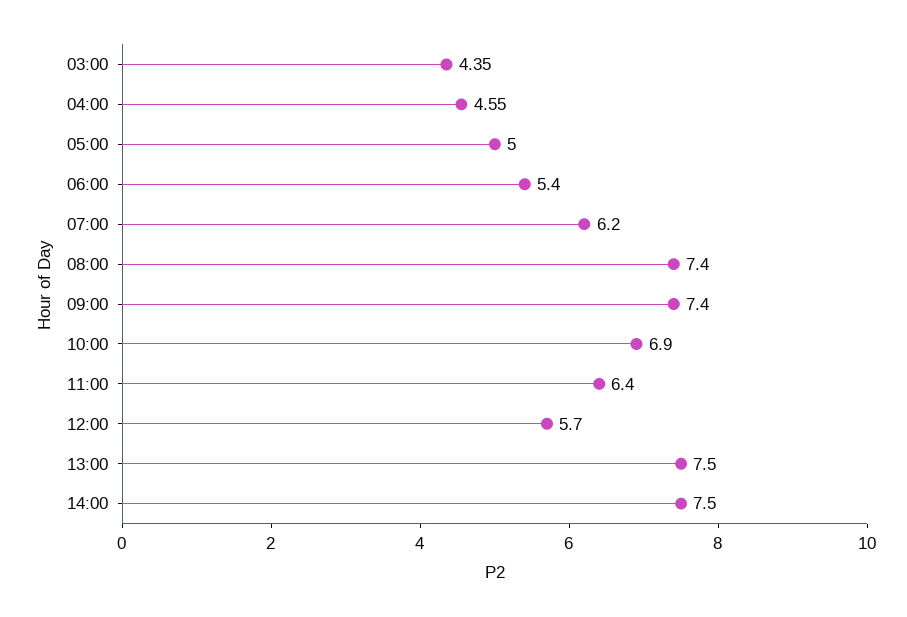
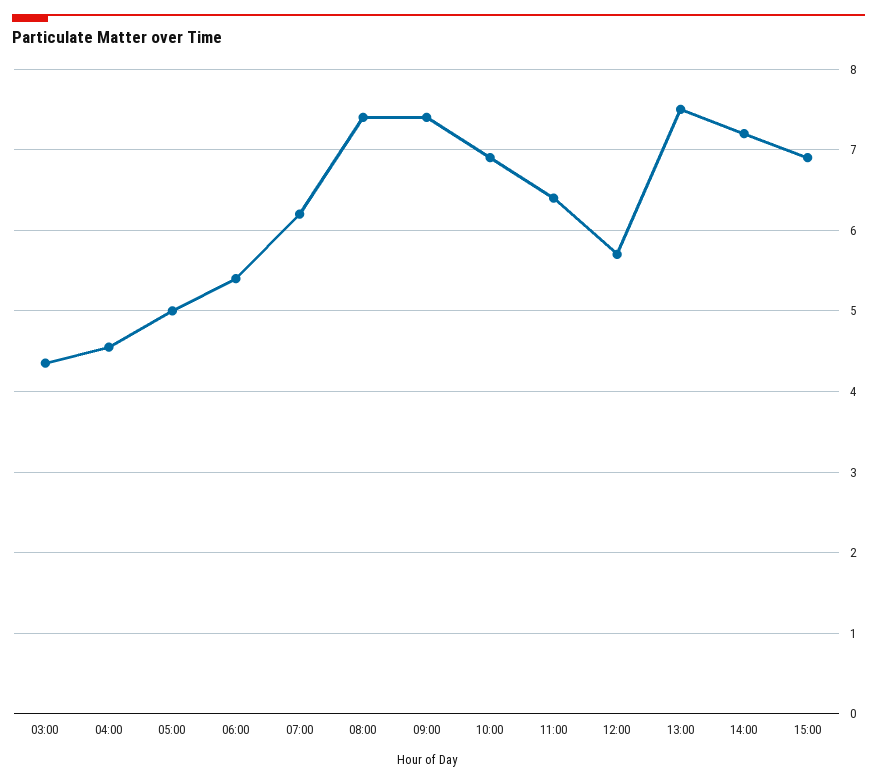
14:00: 7.5 -> 7.2
15:00: none -> 6.9

